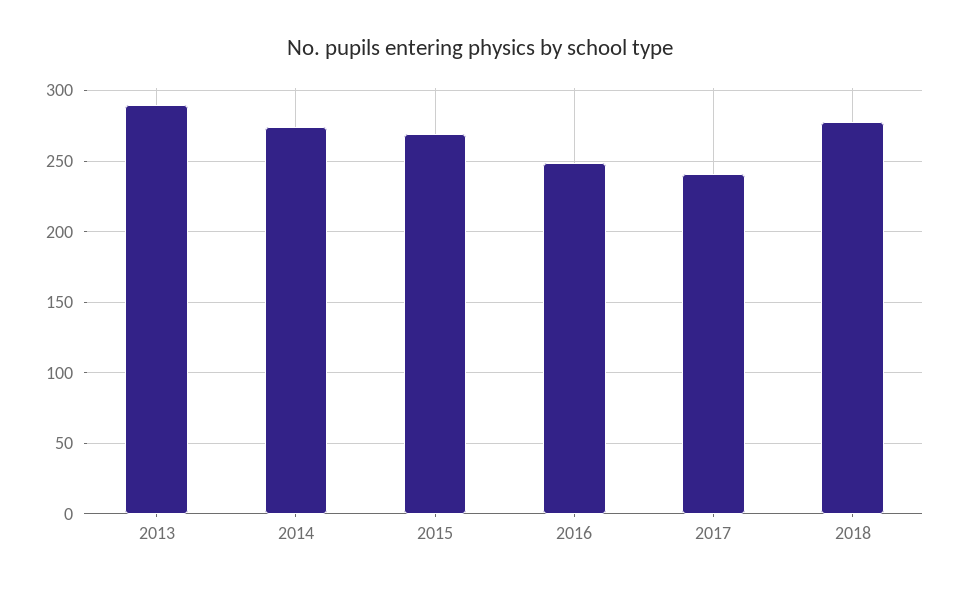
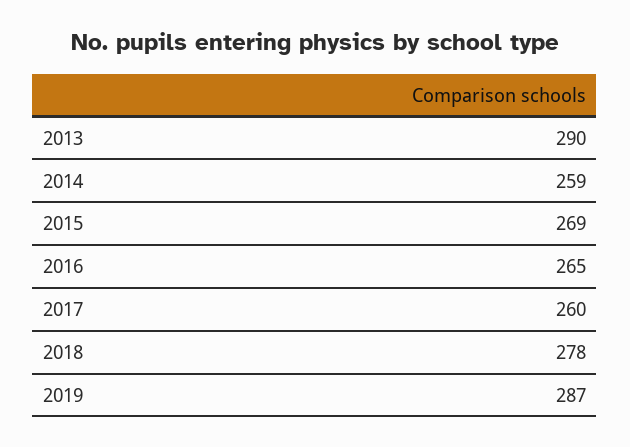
2014: 275 -> 259
2016: 250 -> 265
2017: 240 -> 260
2019: none -> 287

